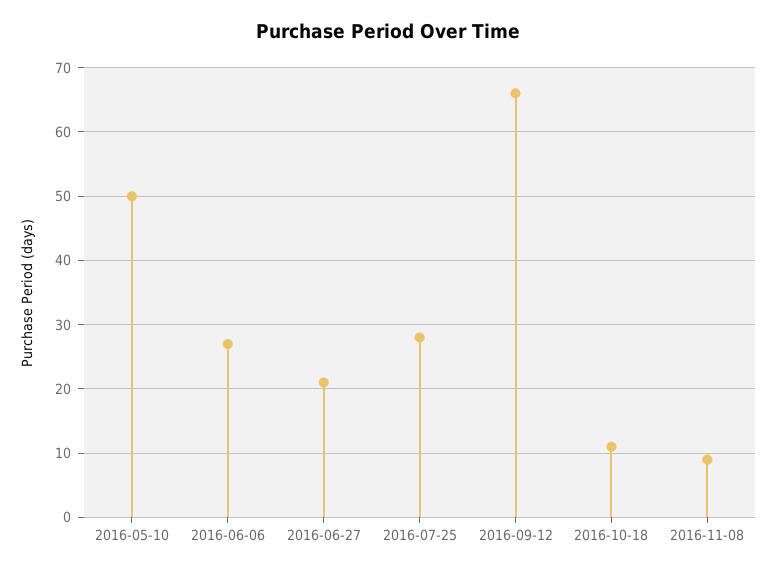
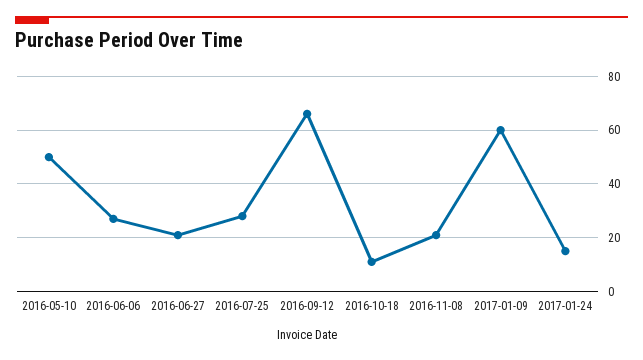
2016-11-08: 9 -> 20
2017-01-09: none -> 60
2017-01-24: none -> 15

